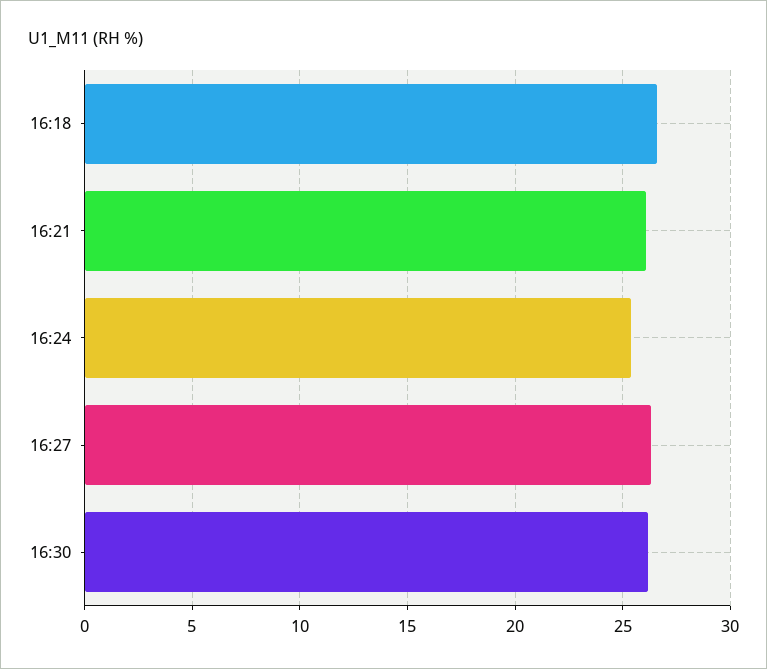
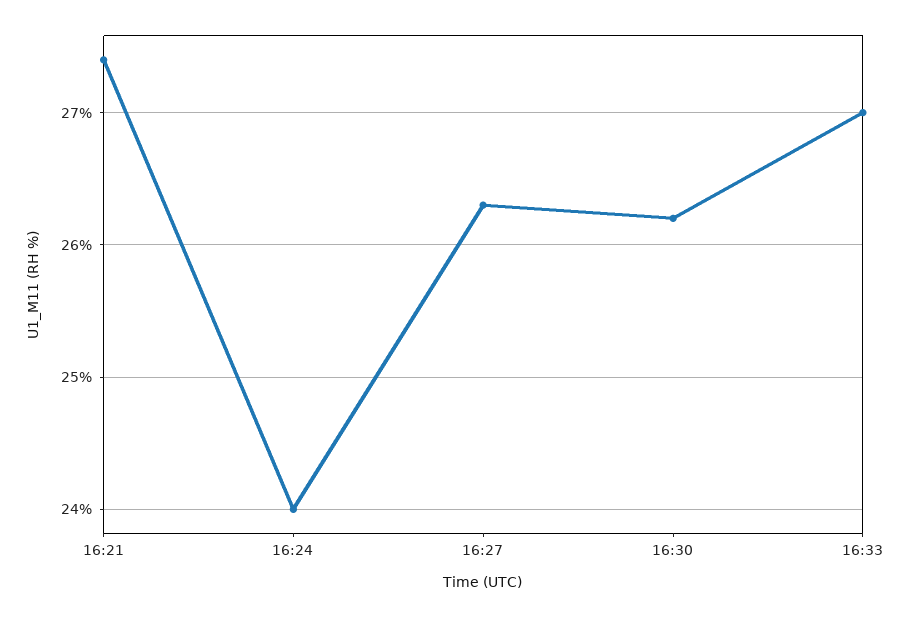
16:18: 26.5 -> none
16:21: 26 -> 27.4
16:24: 25.5 -> 24
16:33: none -> 27

